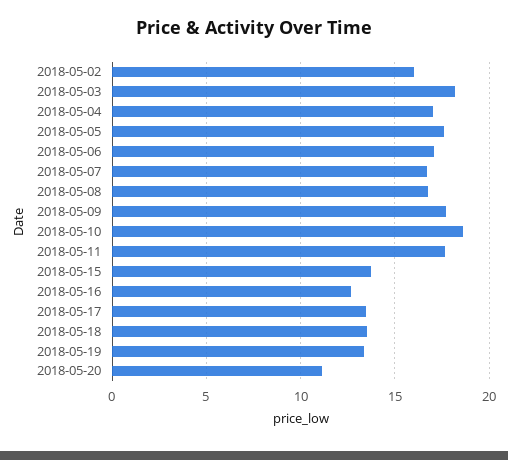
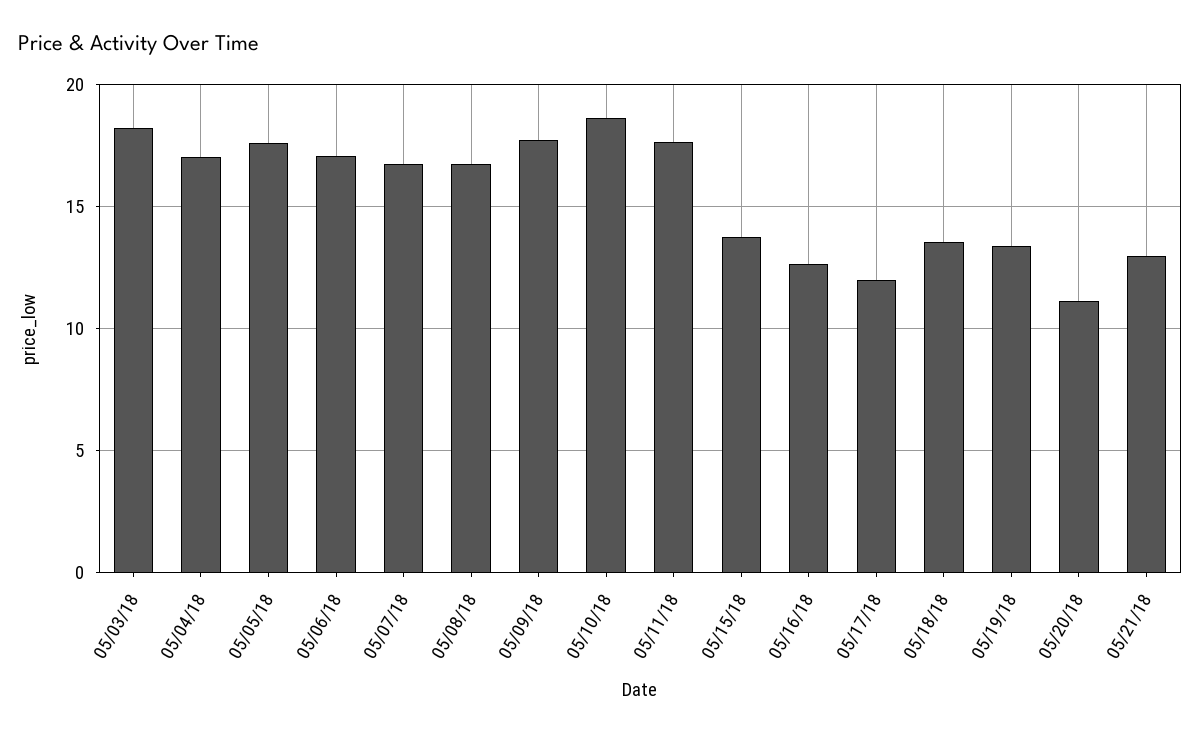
2018-05-02: 16 -> none
2018-05-17: 13.5 -> 12
05/21/18: none -> 13

